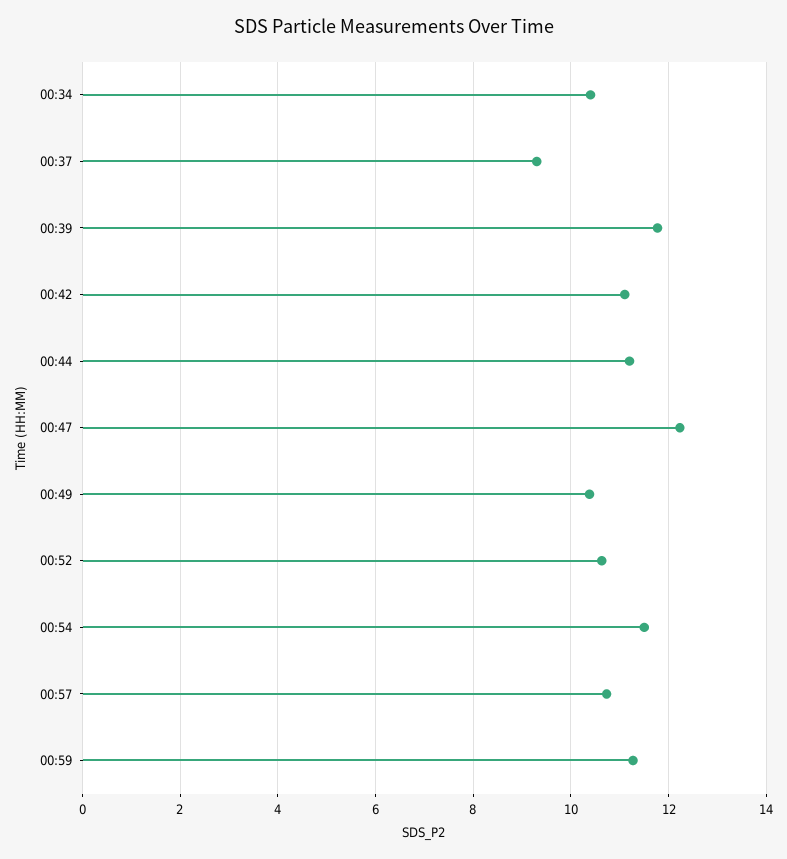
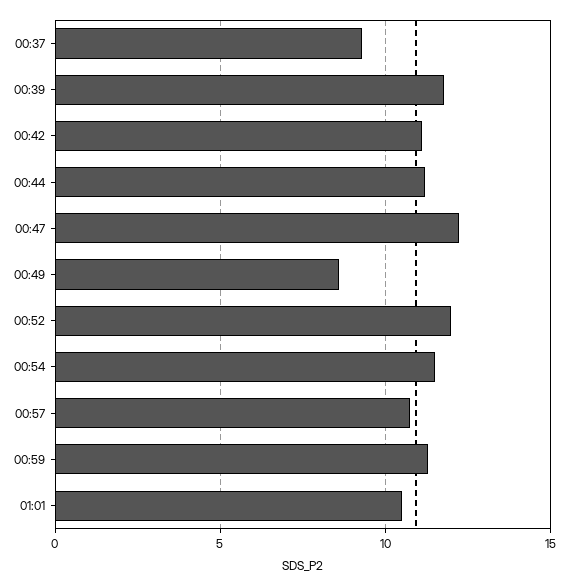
00:34: 10.4 -> none
00:49: 10.4 -> 8.5
00:52: 10.6 -> 12
01:01: none -> 10.5

